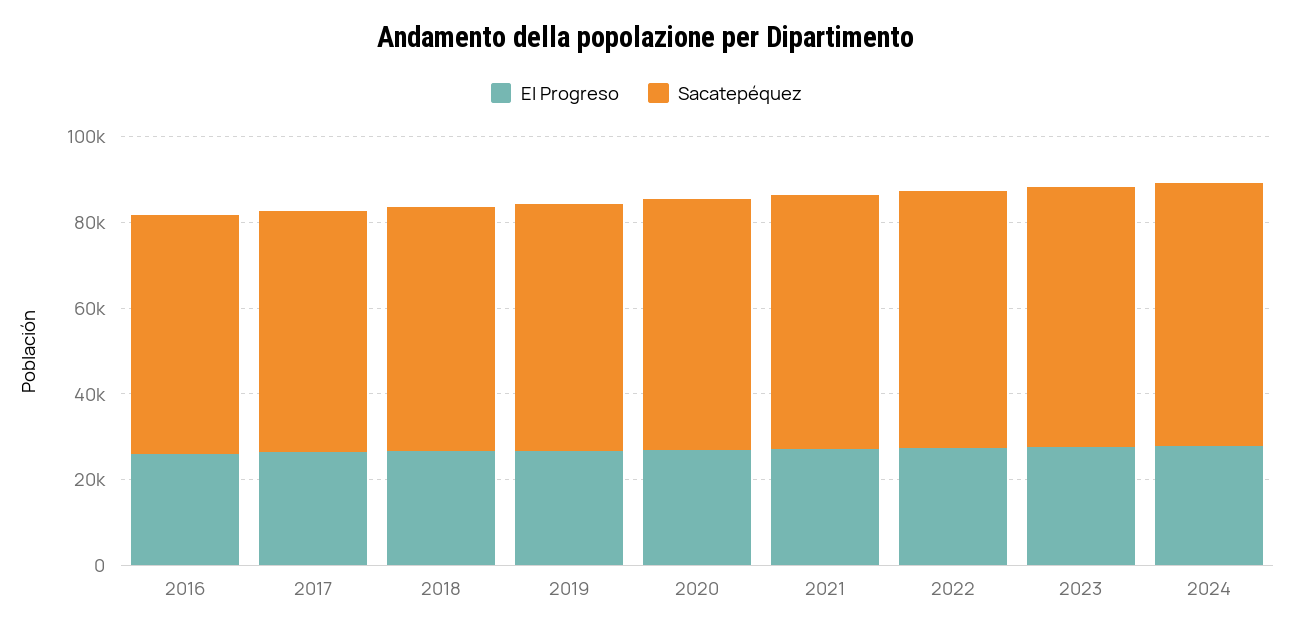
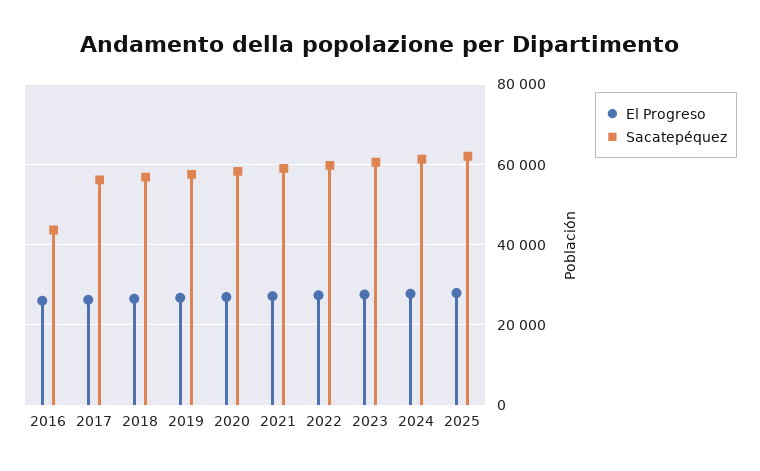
Sacatepéquez, 2016: 55000 -> 44000
El Progreso, 2025: none -> 28000
Sacatepéquez, 2025: none -> 62000

